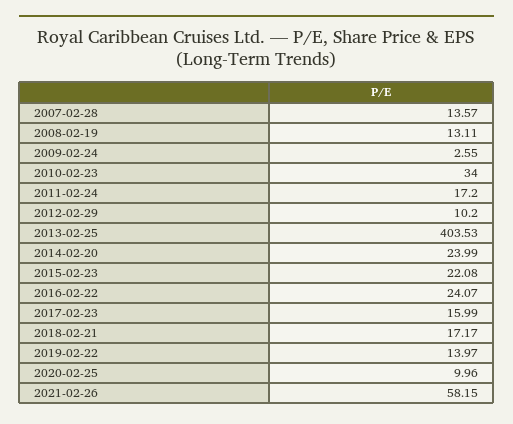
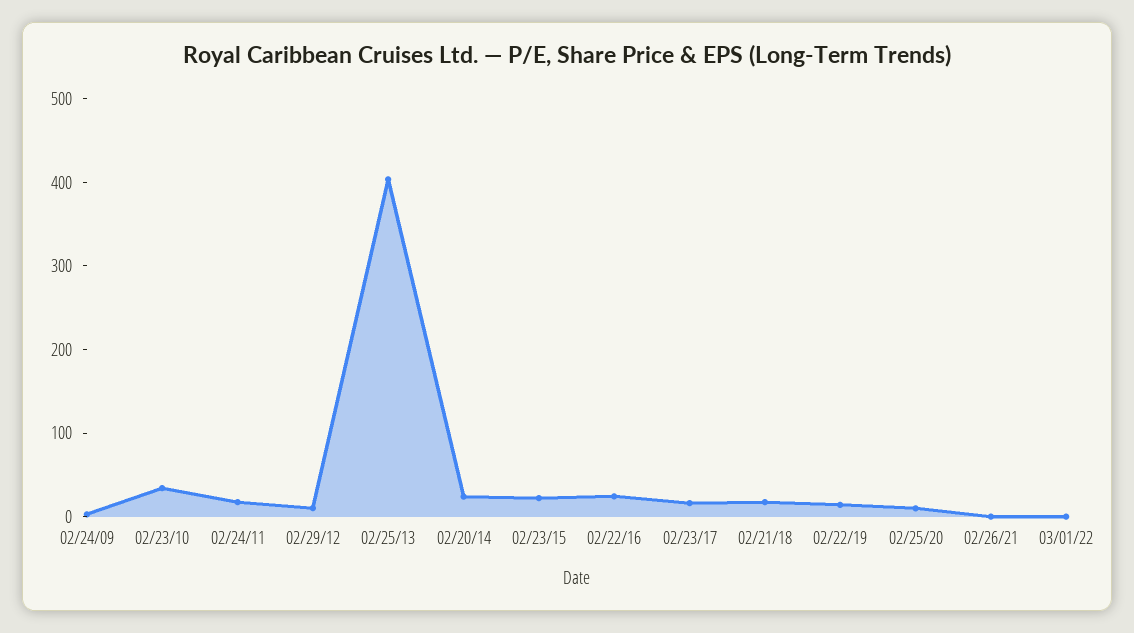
2007-02-28: 13.57 -> none
2008-02-19: 13.11 -> none
2021-02-26: 58.15 -> 0
03/01/22: none -> 0

